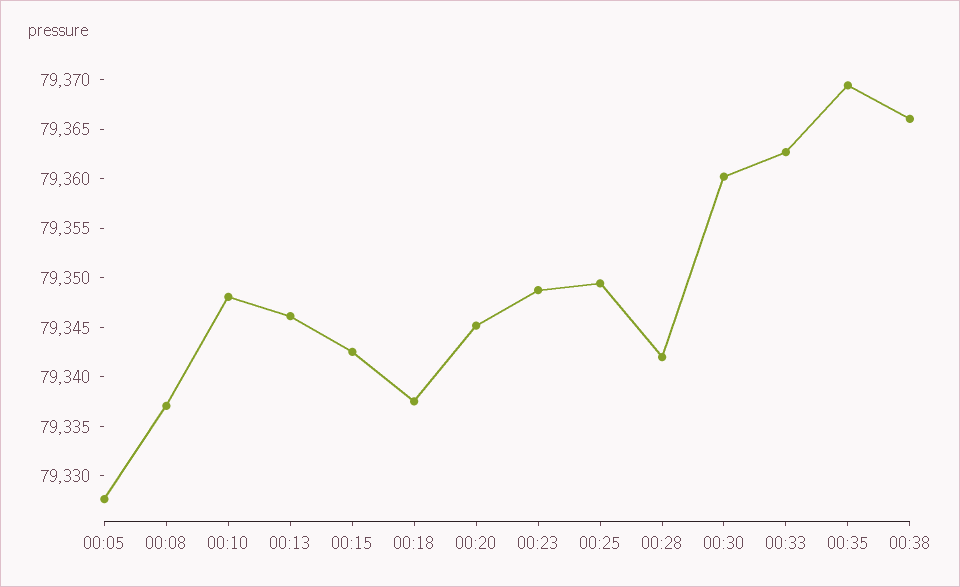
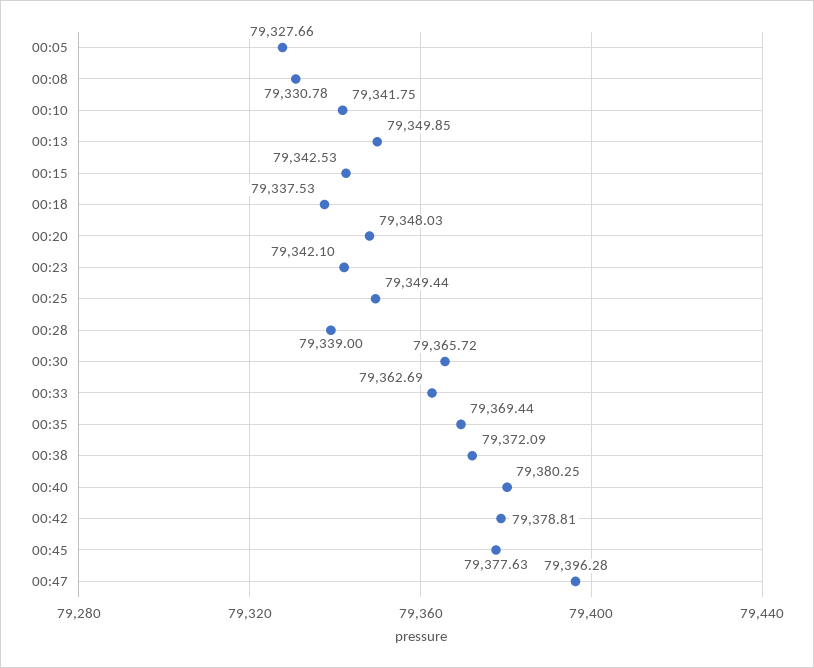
00:08: 79337 -> 79330.78
00:10: 79348 -> 79341.75
00:13: 79346 -> 79349.85
00:20: 79345 -> 79348.03
00:23: 79349 -> 79342.1
00:28: 79342 -> 79339
00:30: 79360 -> 79365.72
00:38: 79366 -> 79372.09
00:40: none -> 79380.25
00:42: none -> 79378.81
00:45: none -> 79377.63
00:47: none -> 79396.28

